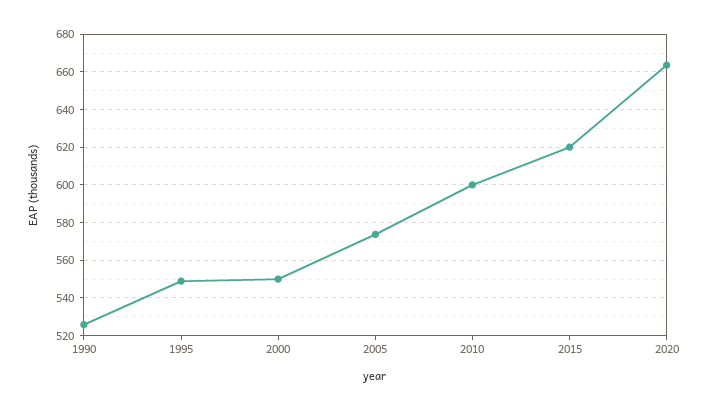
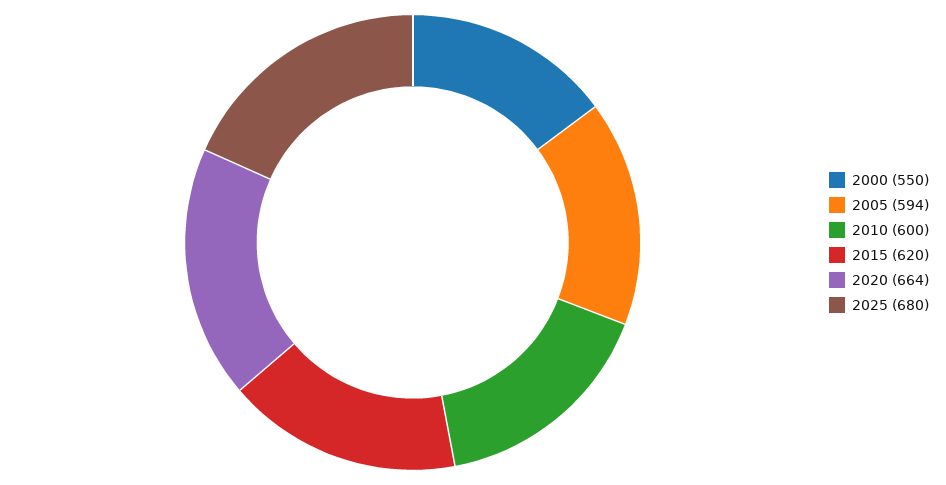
1990: 525 -> none
1995: 550 -> none
2005: 575 -> 594
2025: none -> 680

